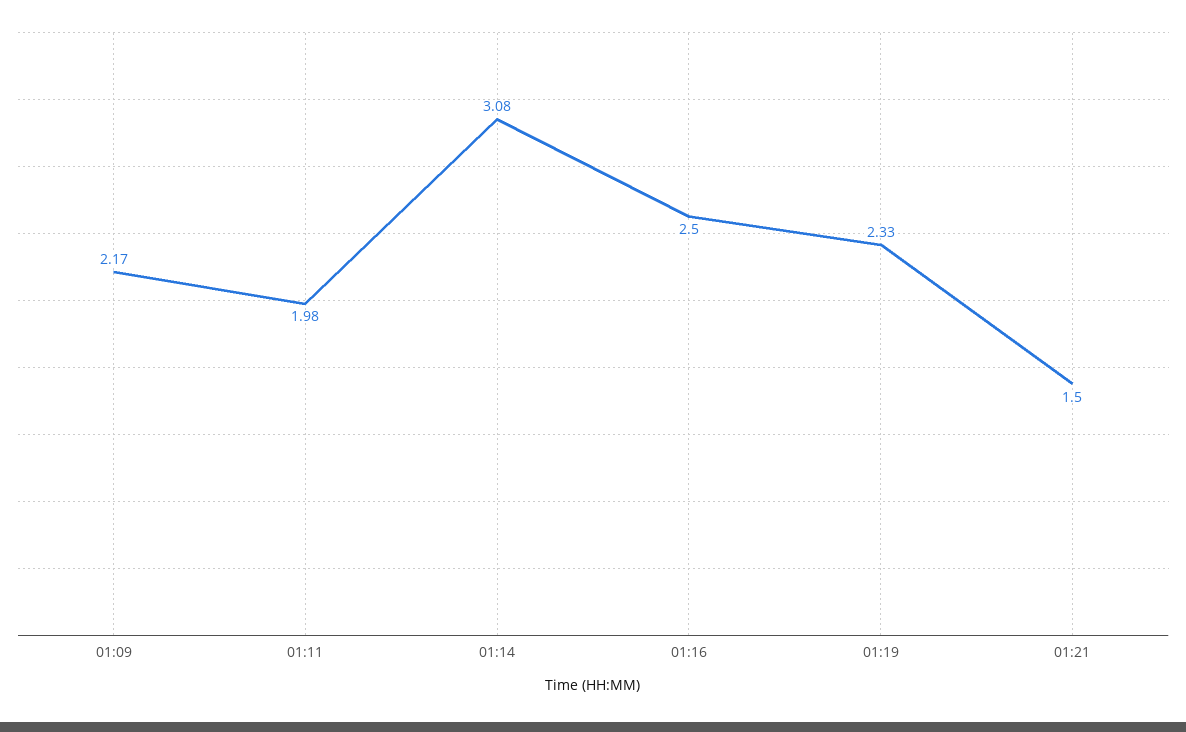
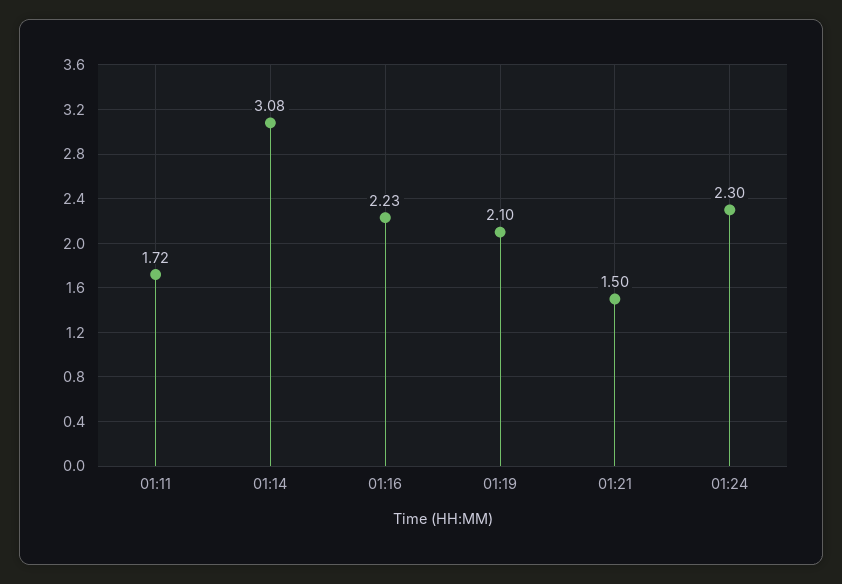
01:09: 2.17 -> none
01:11: 1.98 -> 1.72
01:16: 2.5 -> 2.23
01:19: 2.33 -> 2.1
01:24: none -> 2.3

